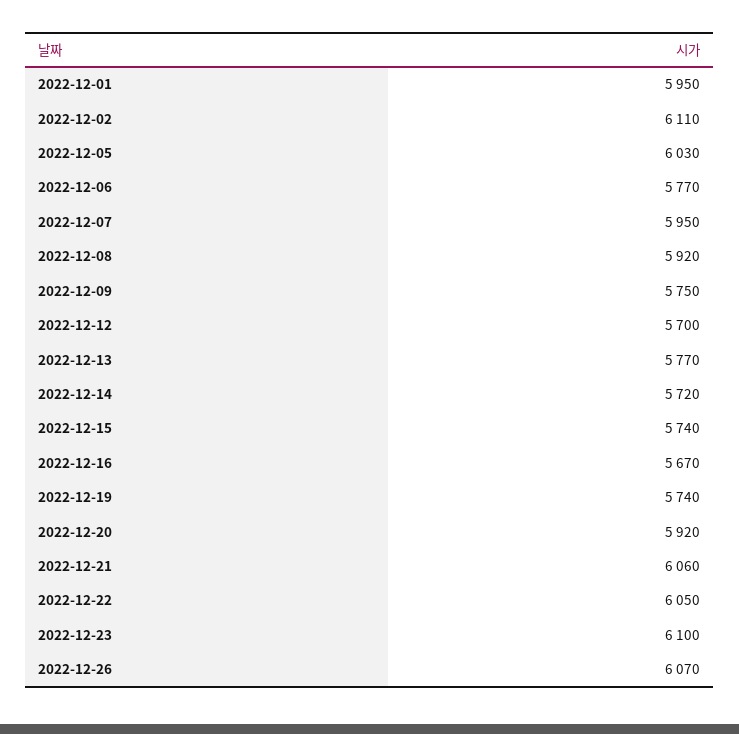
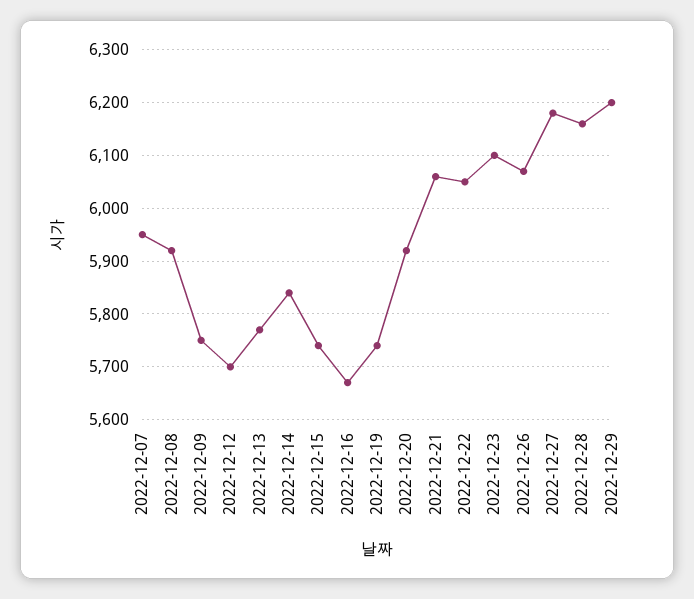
2022-12-01: 5950 -> none
2022-12-02: 6110 -> none
2022-12-05: 6030 -> none
2022-12-06: 5770 -> none
2022-12-14: 5720 -> 5840
2022-12-27: none -> 6180
2022-12-28: none -> 6160
2022-12-29: none -> 6200

